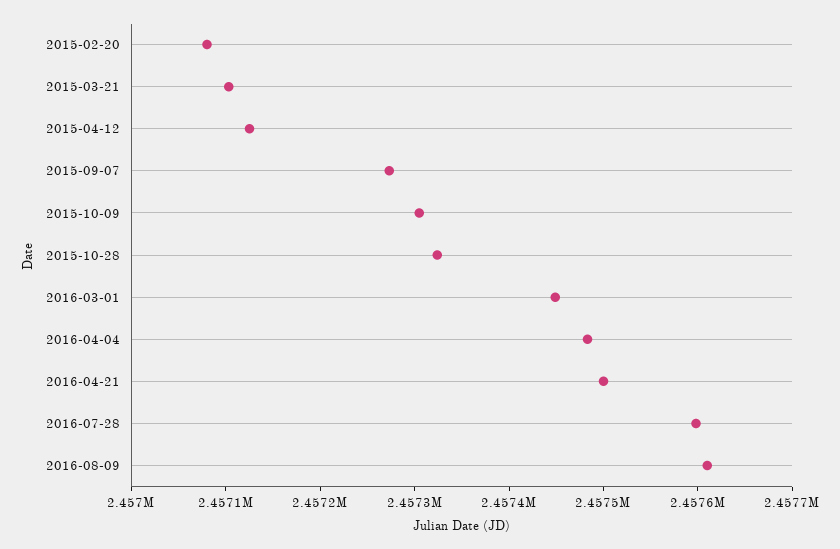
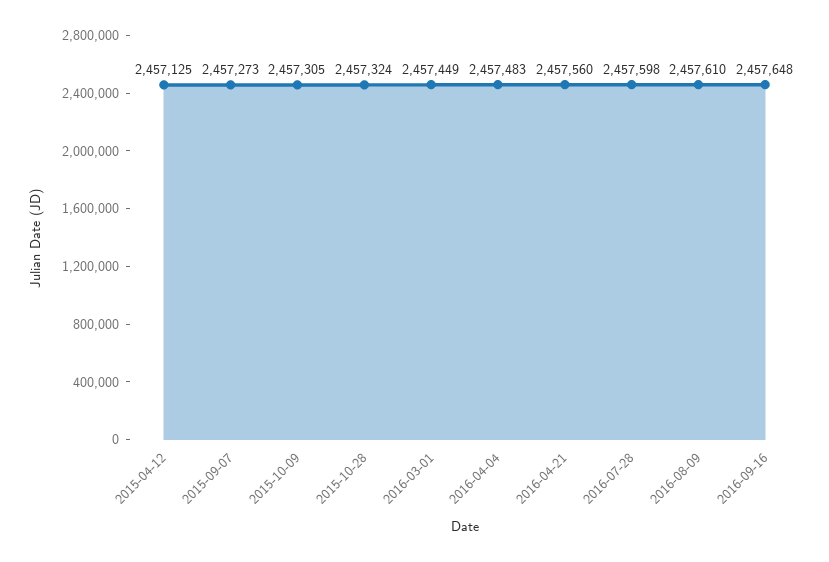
2015-02-20: 2457080 -> none
2015-03-21: 2457100 -> none
2016-04-21: 2457500 -> 2457560
2016-09-16: none -> 2457648

